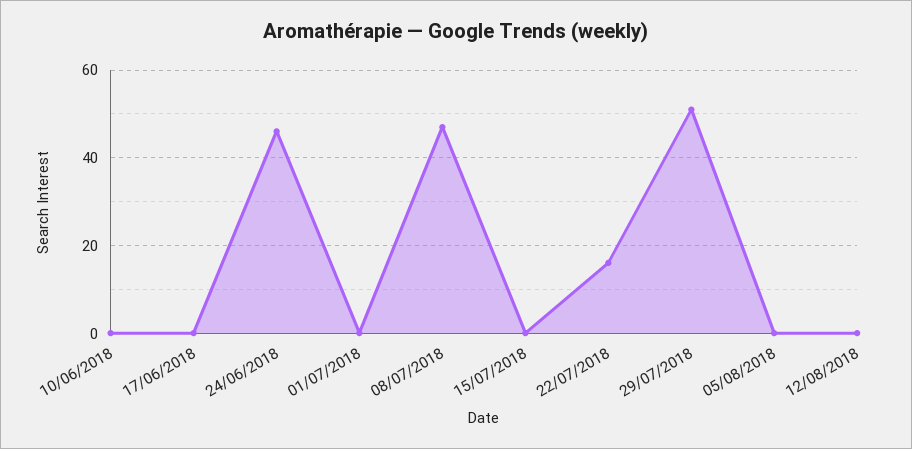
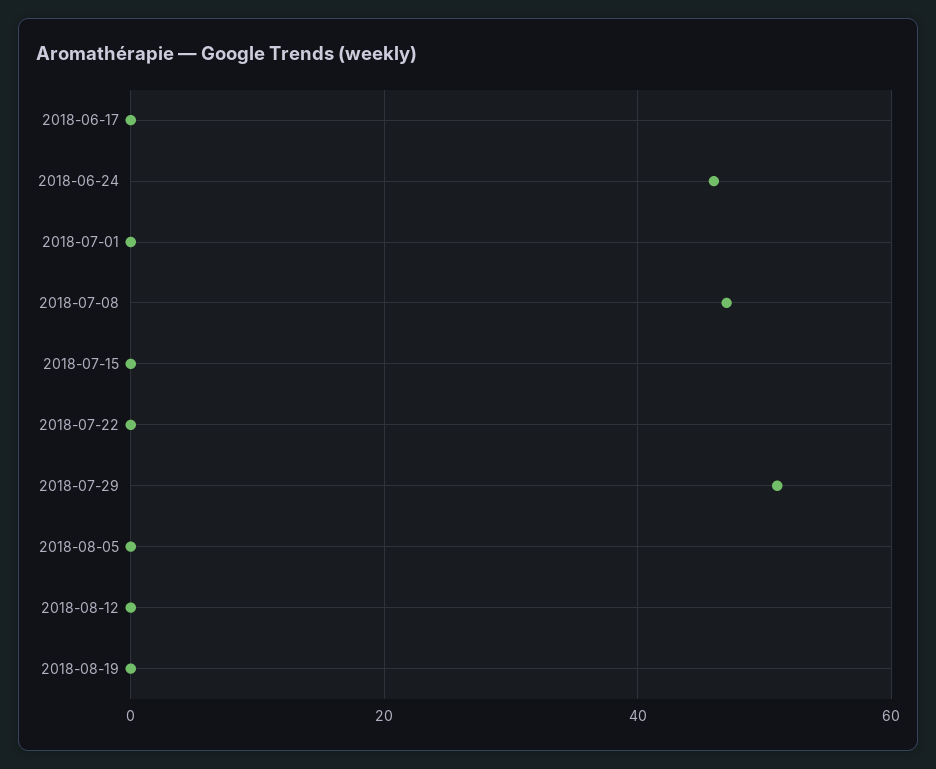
10/06/2018: 0 -> none
22/07/2018: 15 -> 0
2018-08-19: none -> 0

